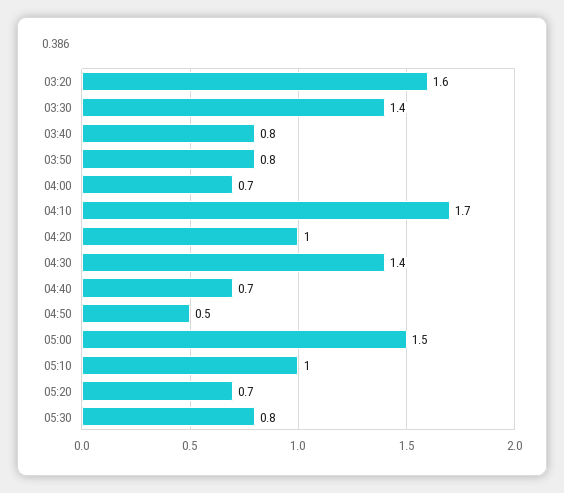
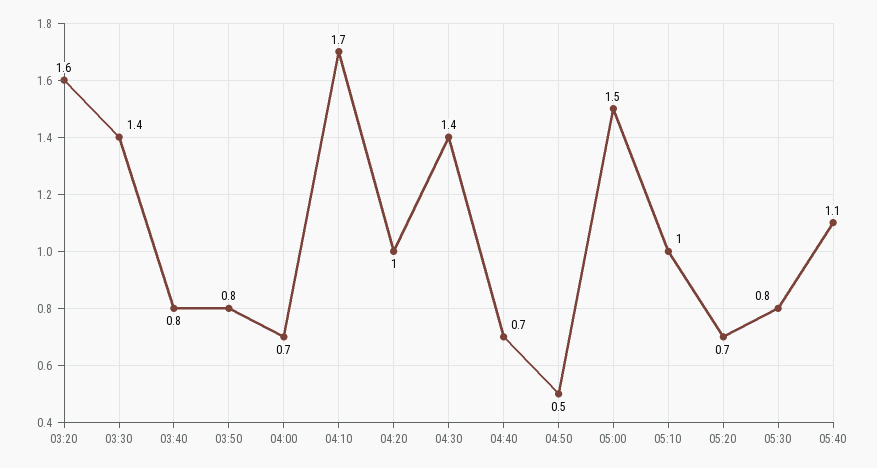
05:40: none -> 1.1

